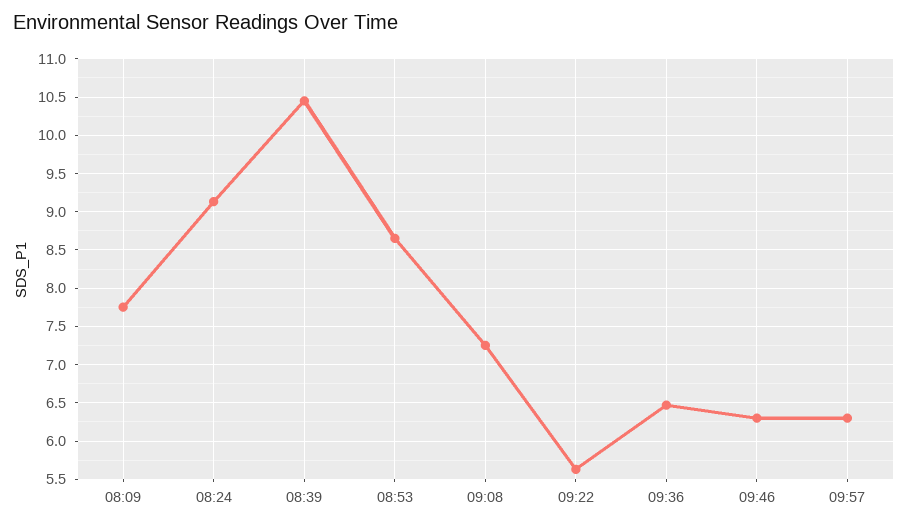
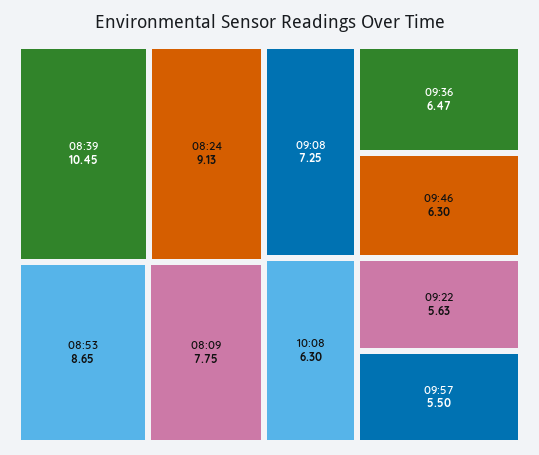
09:57: 6.3 -> 5.5
10:08: none -> 6.3

